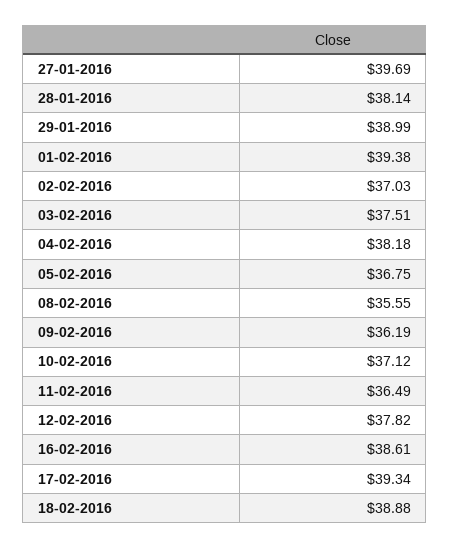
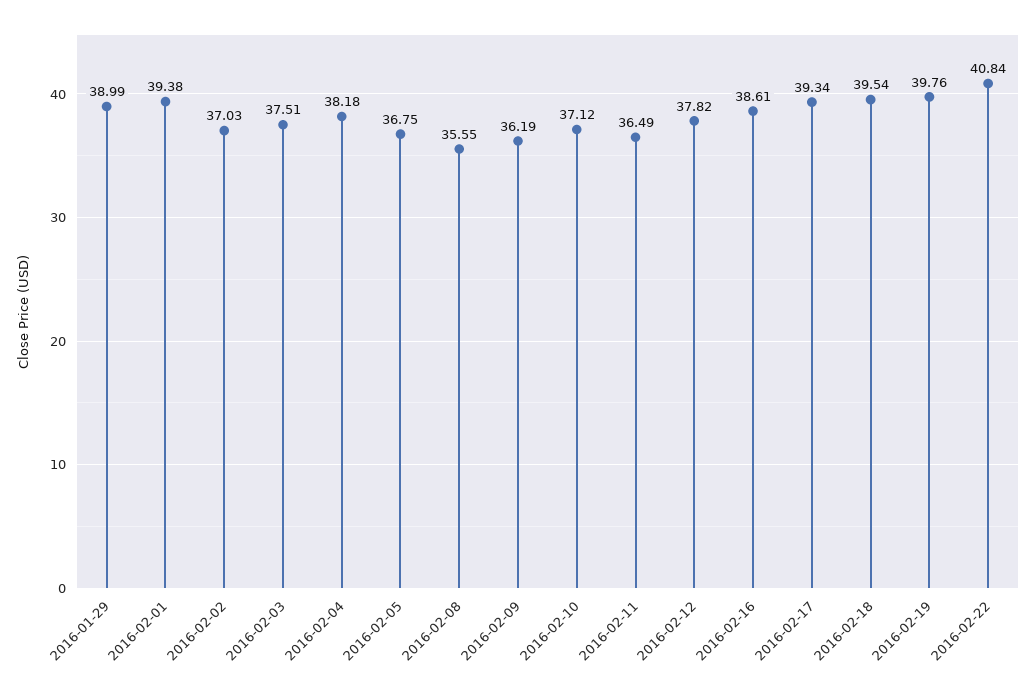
27-01-2016: 39.69 -> none
28-01-2016: 38.14 -> none
18-02-2016: 38.88 -> 39.54
2016-02-19: none -> 39.76
2016-02-22: none -> 40.84

